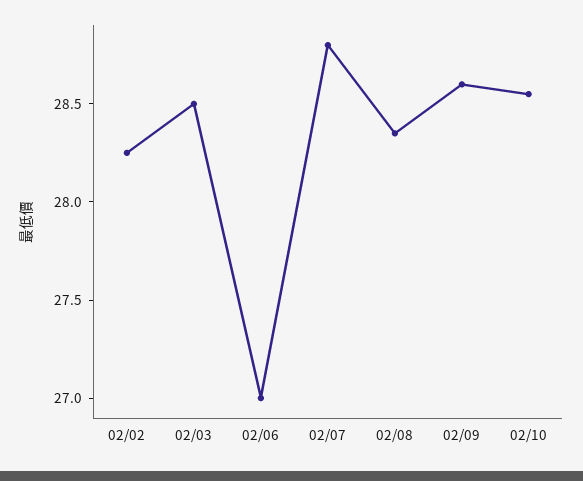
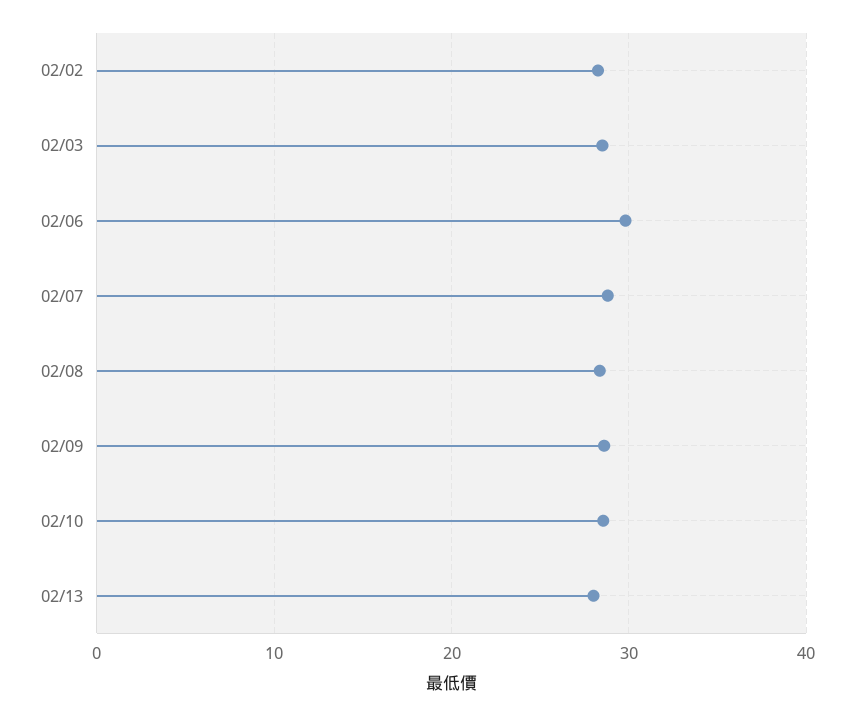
02/06: 27 -> 30
02/13: none -> 28

